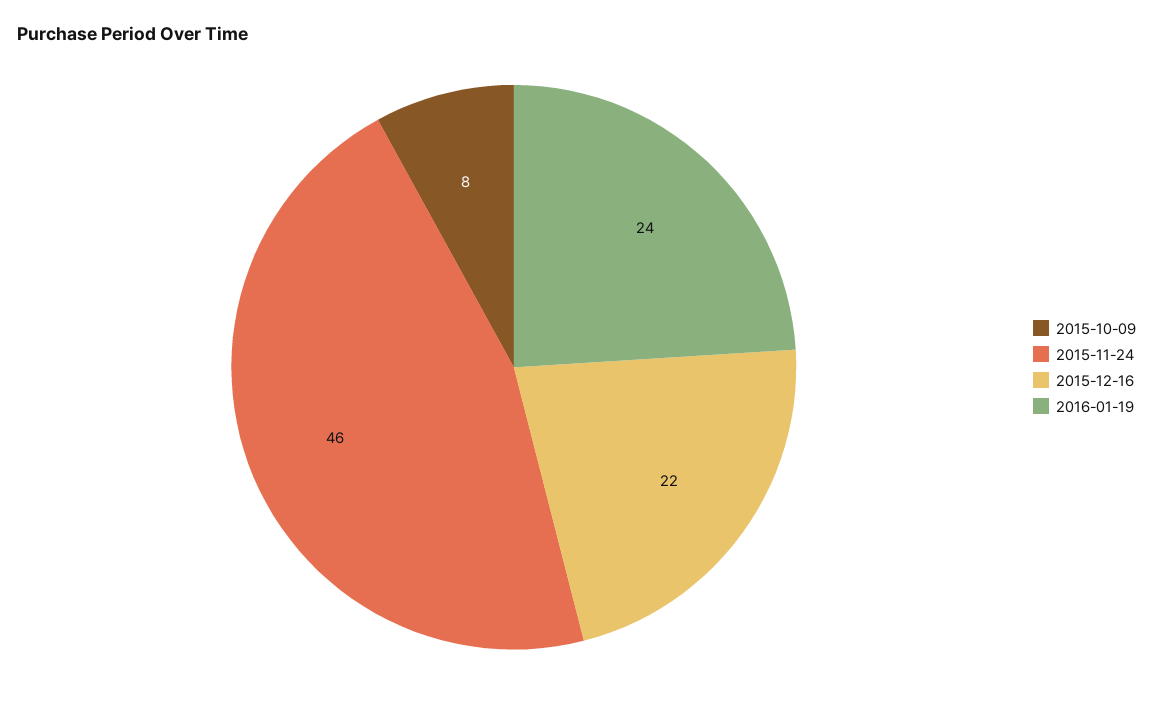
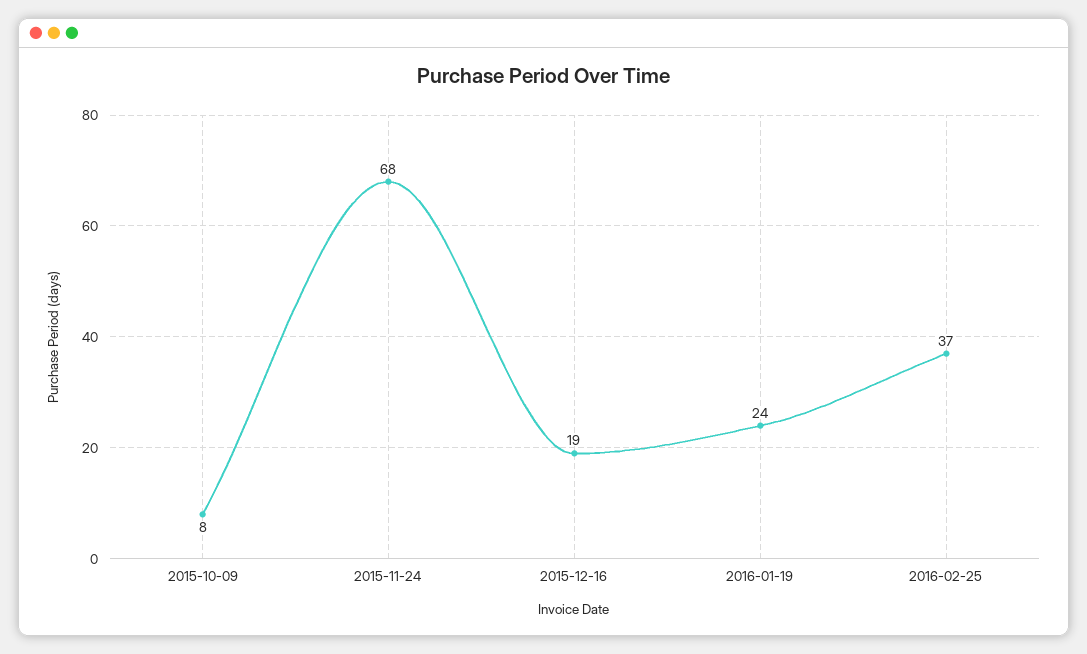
2015-11-24: 46 -> 68
2015-12-16: 22 -> 19
2016-02-25: none -> 37

